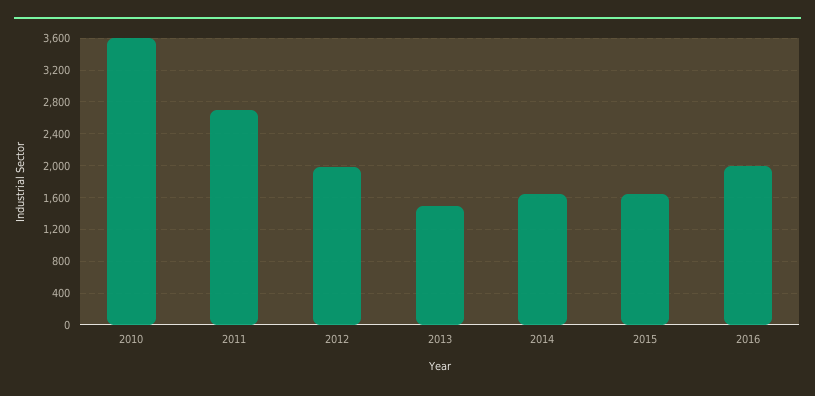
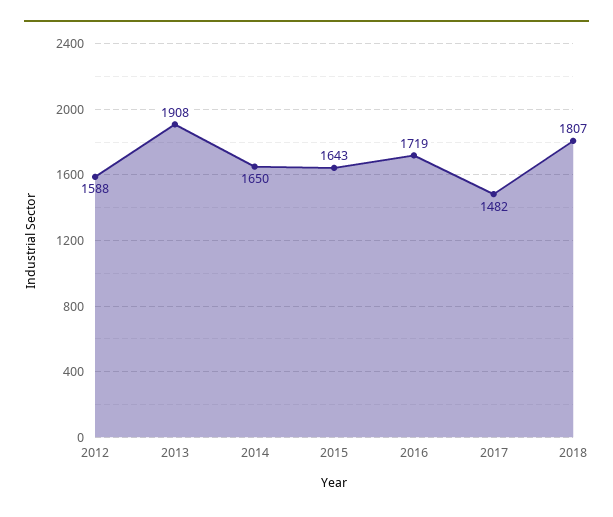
2010: 3600 -> none
2011: 2700 -> none
2012: 2000 -> 1588
2013: 1500 -> 1908
2016: 2000 -> 1719
2017: none -> 1482
2018: none -> 1807

